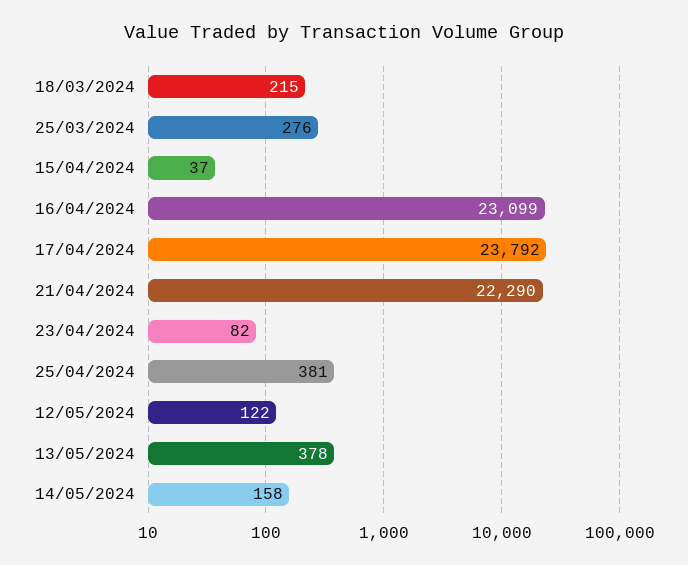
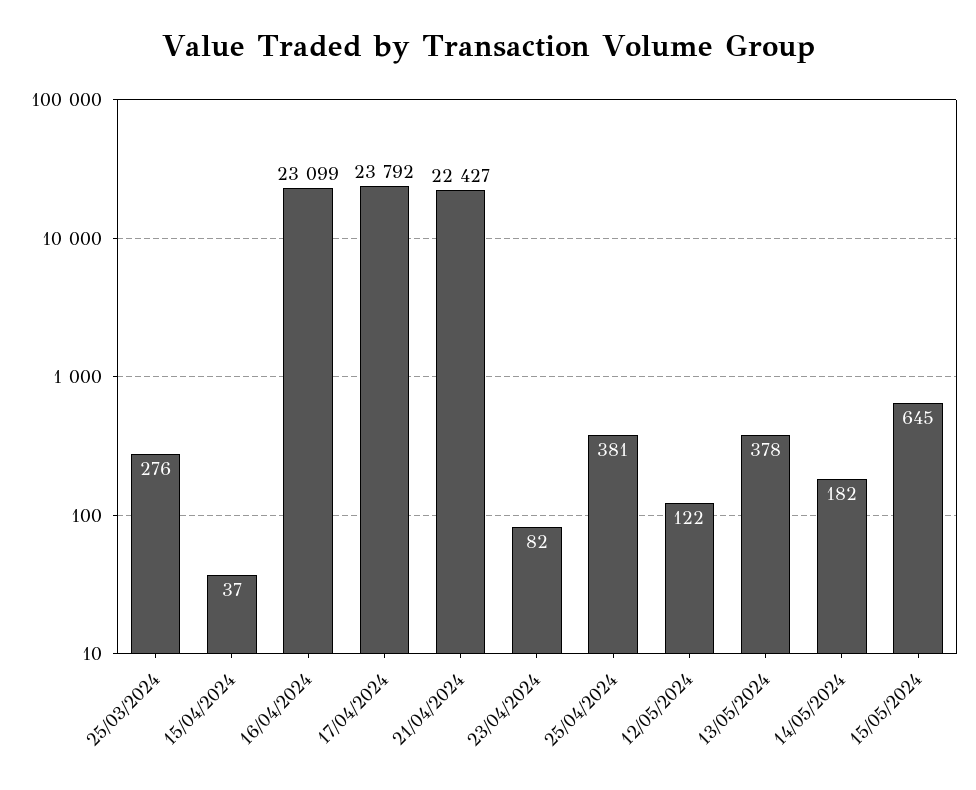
18/03/2024: 215 -> none
21/04/2024: 22290 -> 22427
14/05/2024: 158 -> 182
15/05/2024: none -> 645

